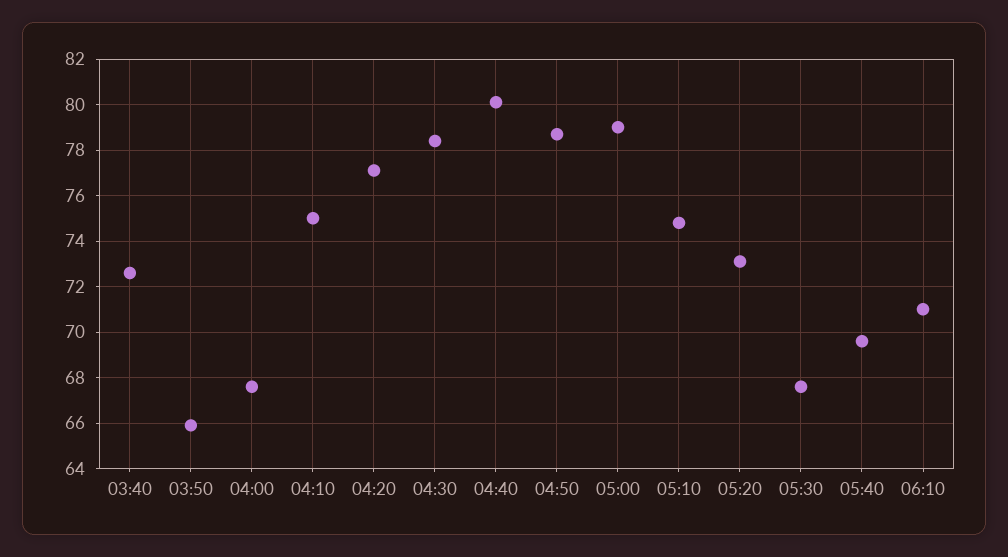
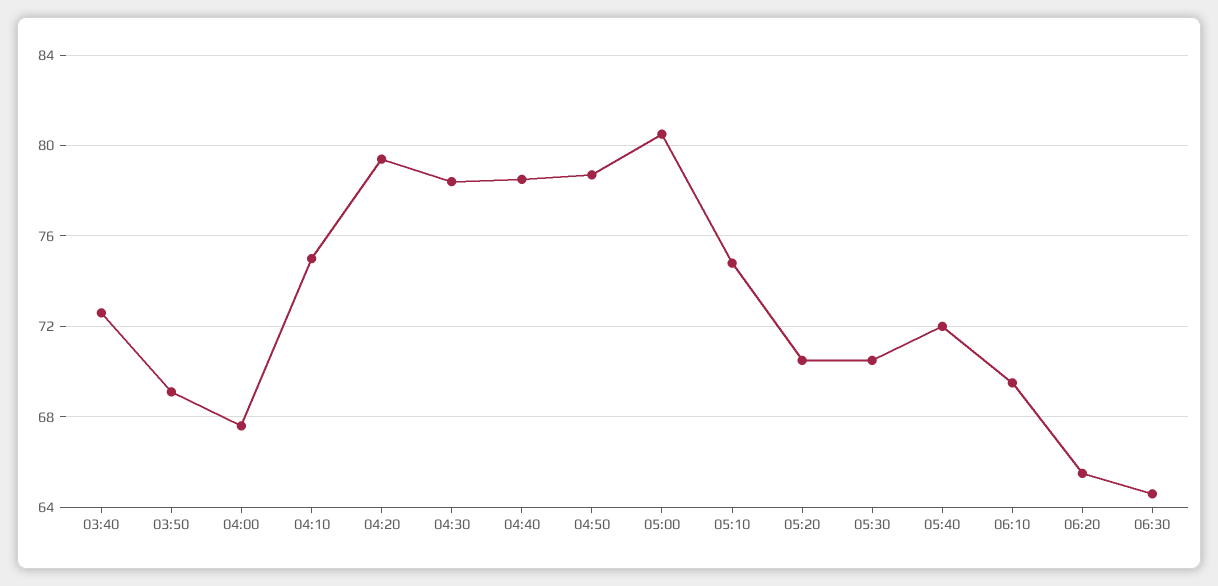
03:50: 66 -> 69
04:20: 77 -> 79.5
04:40: 80 -> 78.5
05:00: 79 -> 80.5
05:20: 73 -> 70.5
05:30: 67.5 -> 70.5
05:40: 69.5 -> 72
06:10: 71 -> 69.5
06:20: none -> 65.5
06:30: none -> 64.5

